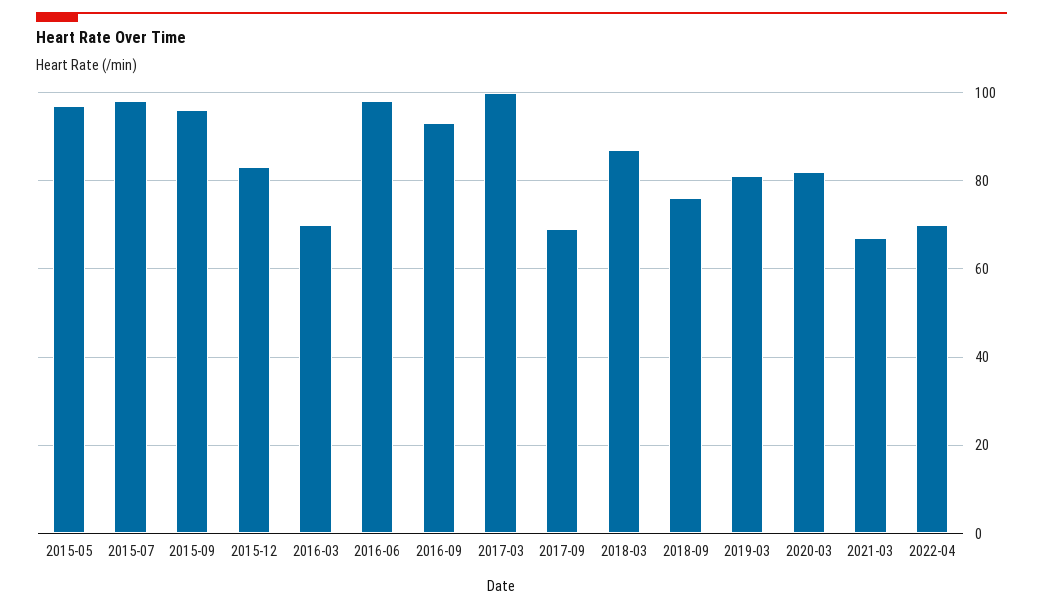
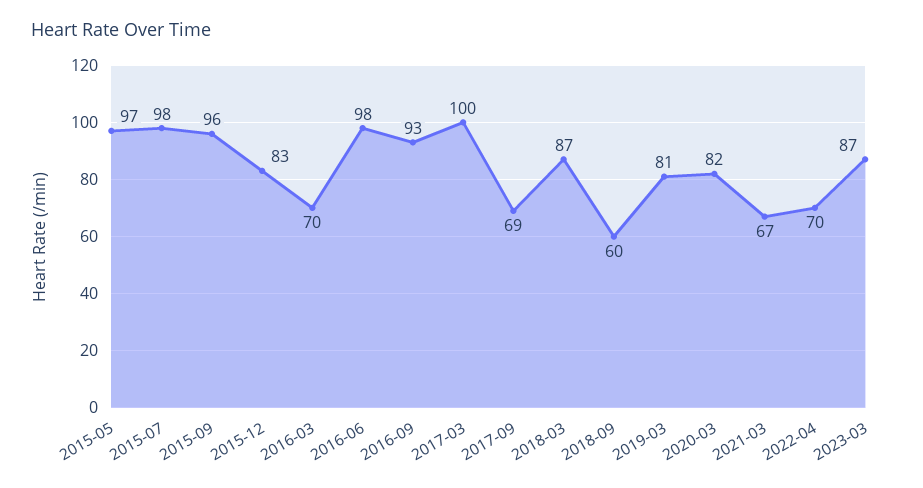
2018-09: 75 -> 60
2023-03: none -> 87

